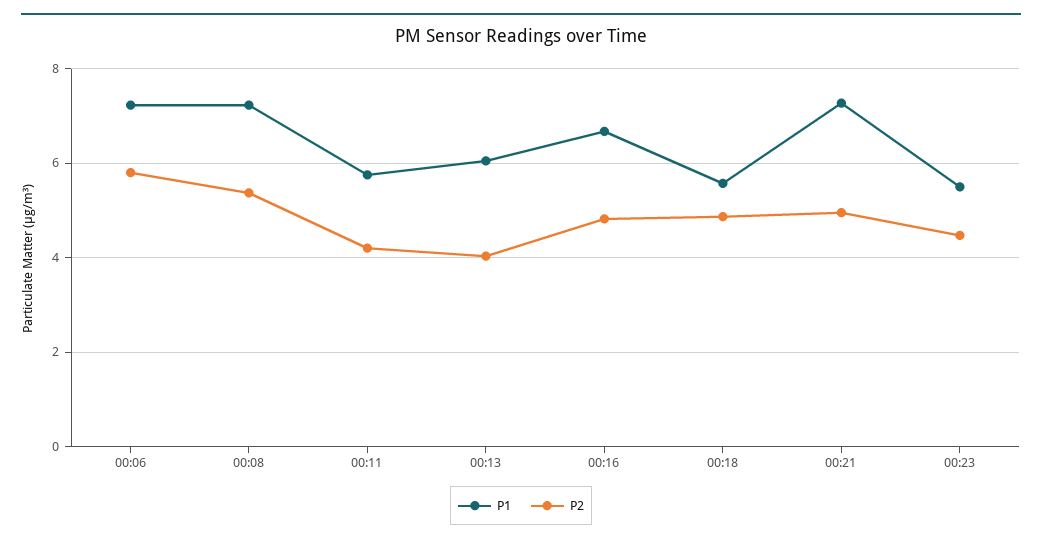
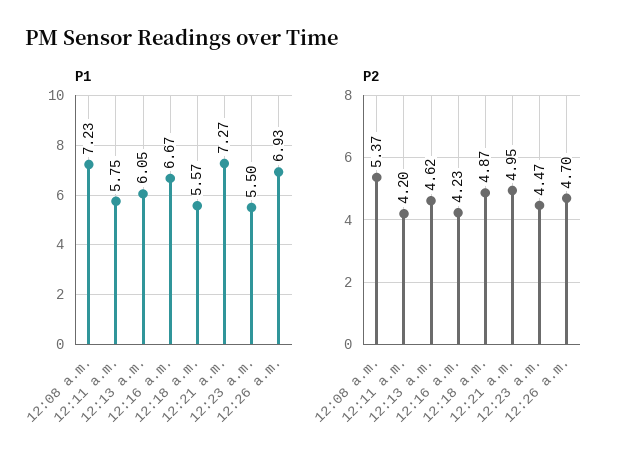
P1, 00:06: 7.2 -> none
P2, 00:06: 5.8 -> none
P2, 00:13: 4 -> 4.62
P2, 00:16: 4.8 -> 4.23
P1, 12:26 a.m.: none -> 6.93
P2, 12:26 a.m.: none -> 4.7

